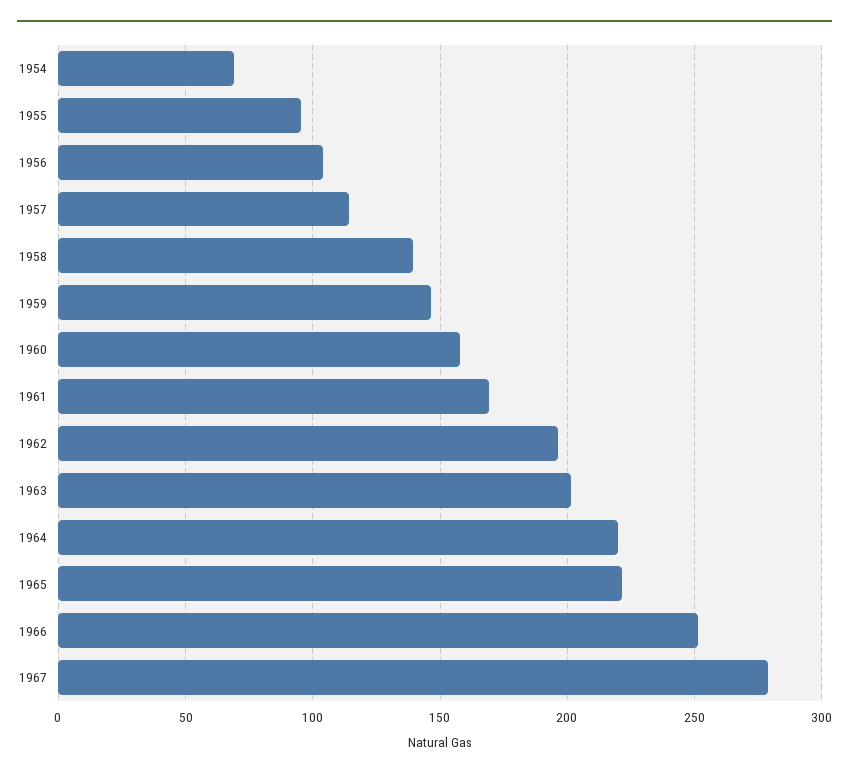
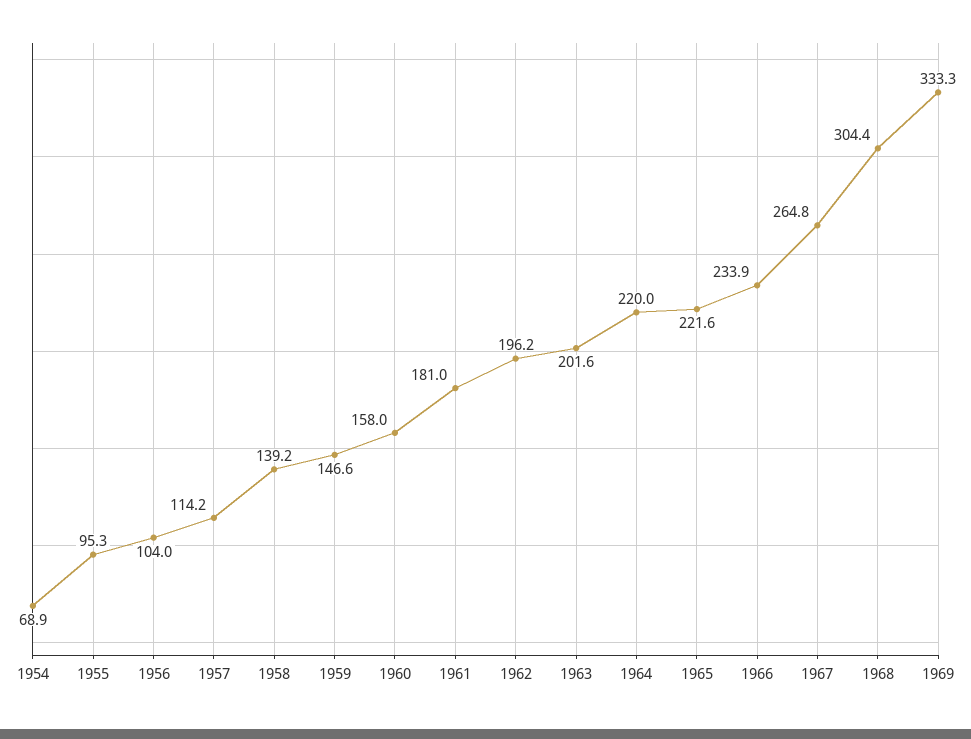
1961: 170 -> 181
1966: 250 -> 233.9
1967: 280 -> 264.8
1968: none -> 304.4
1969: none -> 333.3

